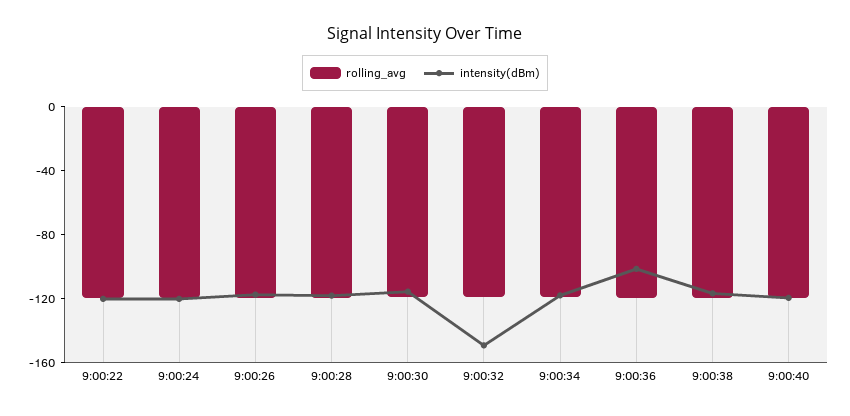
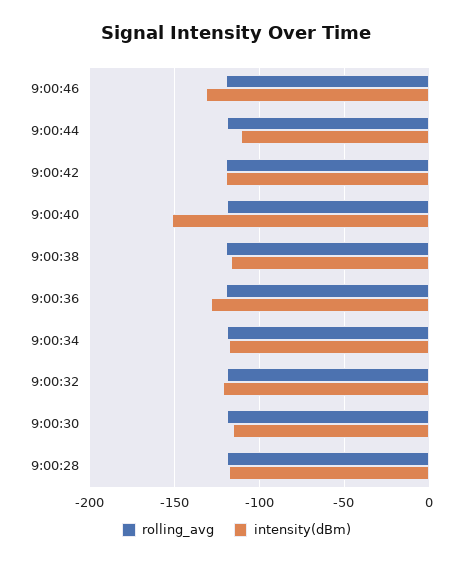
rolling_avg, 9:00:22: -120 -> none
intensity(dBm), 9:00:22: -120 -> none
rolling_avg, 9:00:24: -120 -> none
intensity(dBm), 9:00:24: -120 -> none
rolling_avg, 9:00:26: -120 -> none
intensity(dBm), 9:00:26: -120 -> none
intensity(dBm), 9:00:32: -150 -> -120
intensity(dBm), 9:00:36: -100 -> -130
intensity(dBm), 9:00:40: -120 -> -150
rolling_avg, 9:00:46: none -> -120
intensity(dBm), 9:00:46: none -> -130
rolling_avg, 9:00:44: none -> -120
intensity(dBm), 9:00:44: none -> -110
rolling_avg, 9:00:42: none -> -120
intensity(dBm), 9:00:42: none -> -120

